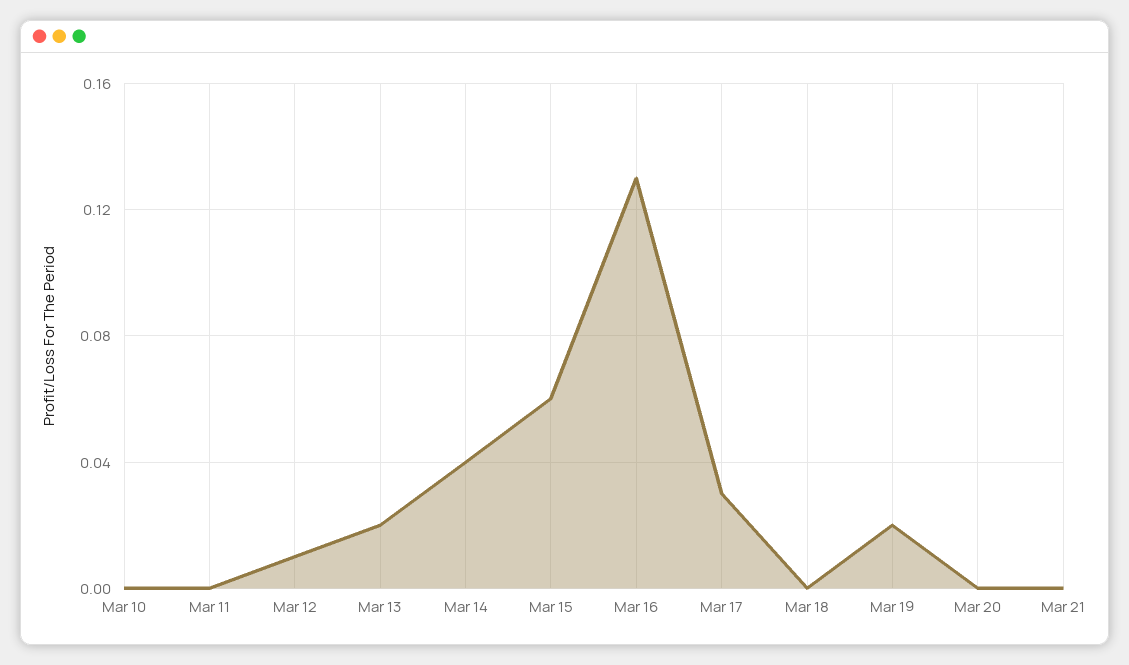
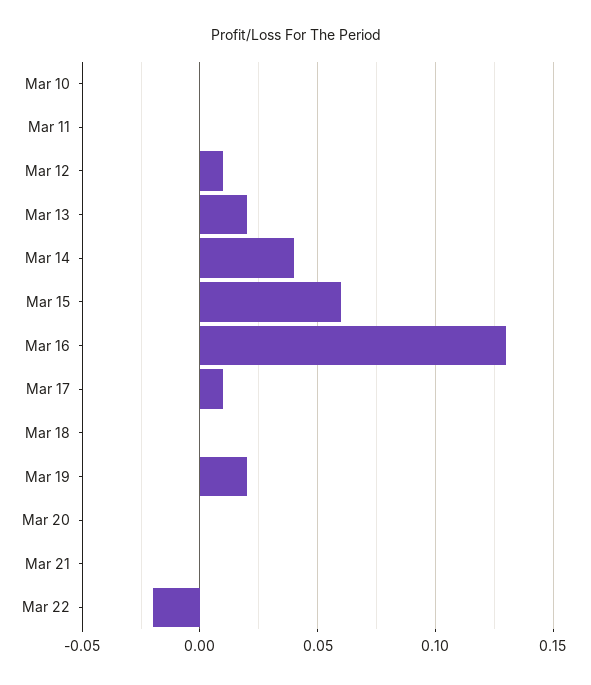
Mar 17: 0.03 -> 0.01
Mar 22: none -> -0.02

